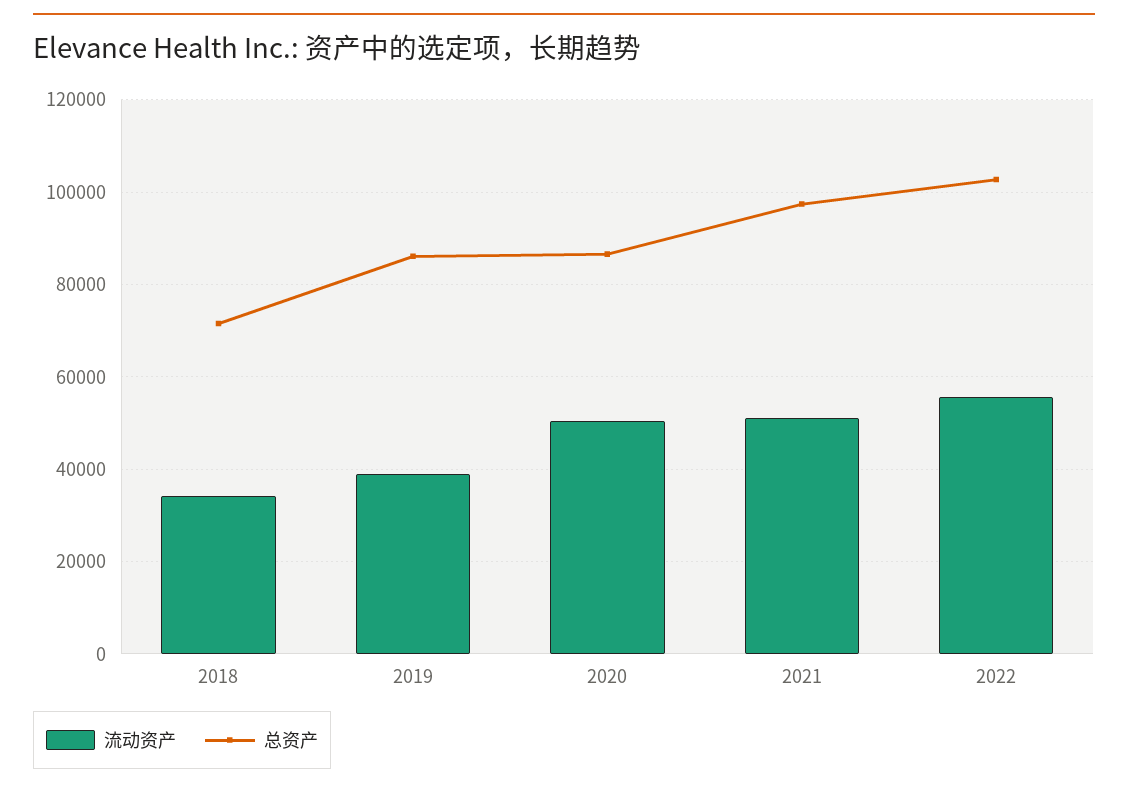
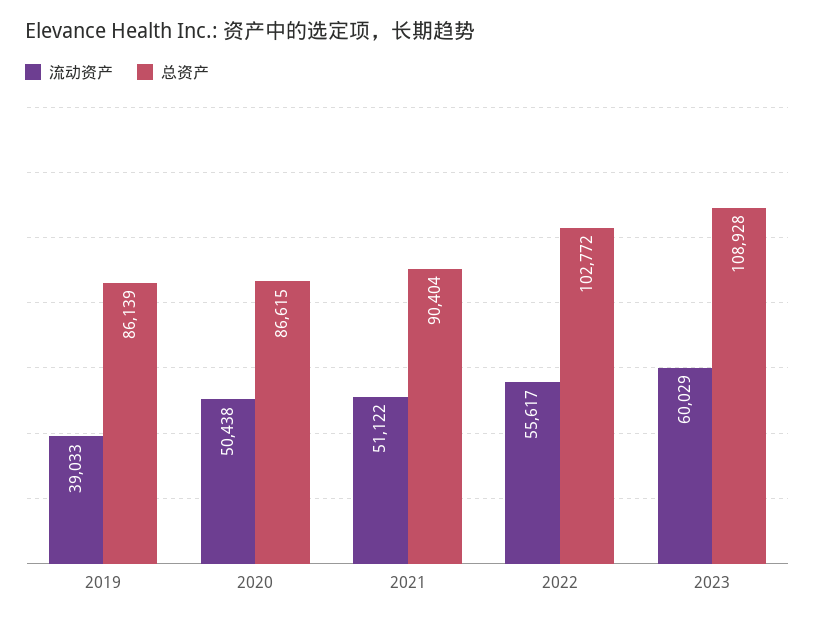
流动资产, 2018: 34000 -> none
总资产, 2018: 72000 -> none
总资产, 2021: 98000 -> 90404
流动资产, 2023: none -> 60029
总资产, 2023: none -> 108928

